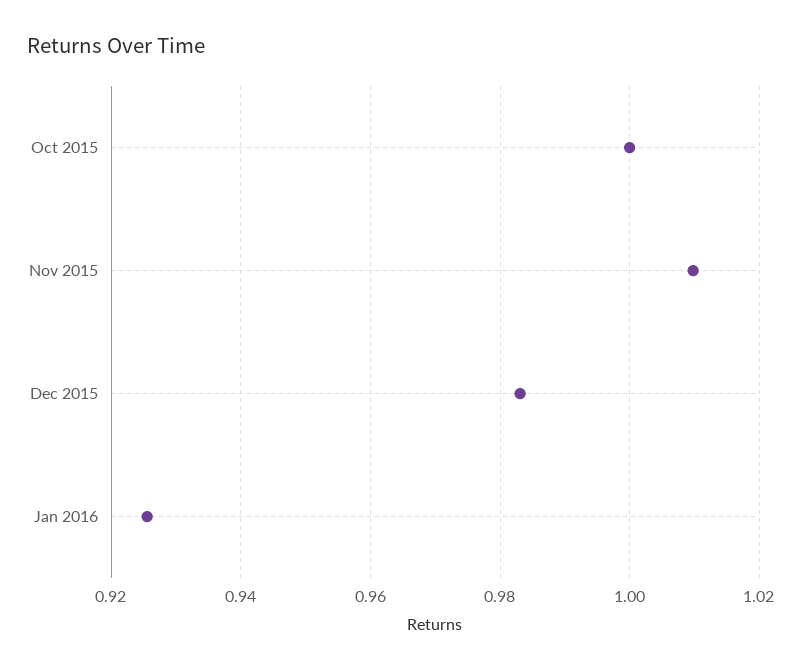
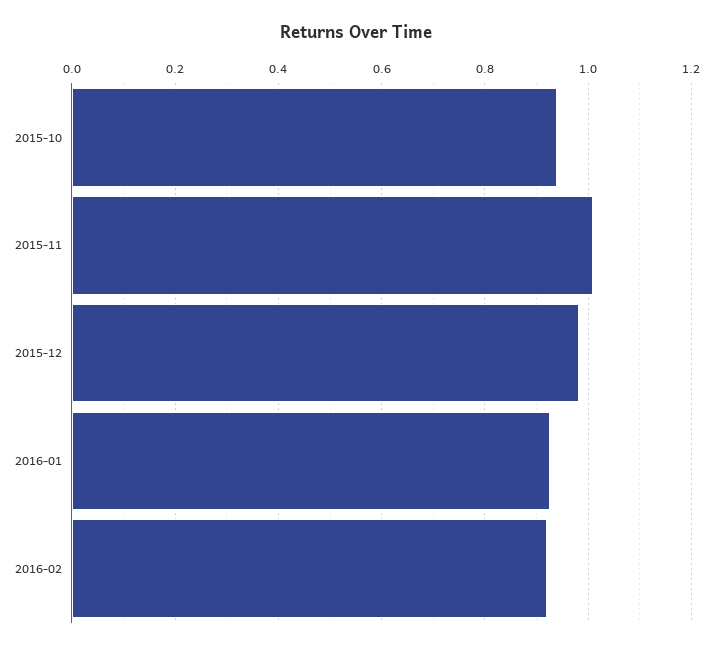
Oct 2015: 1 -> 0.94
2016-02: none -> 0.92

